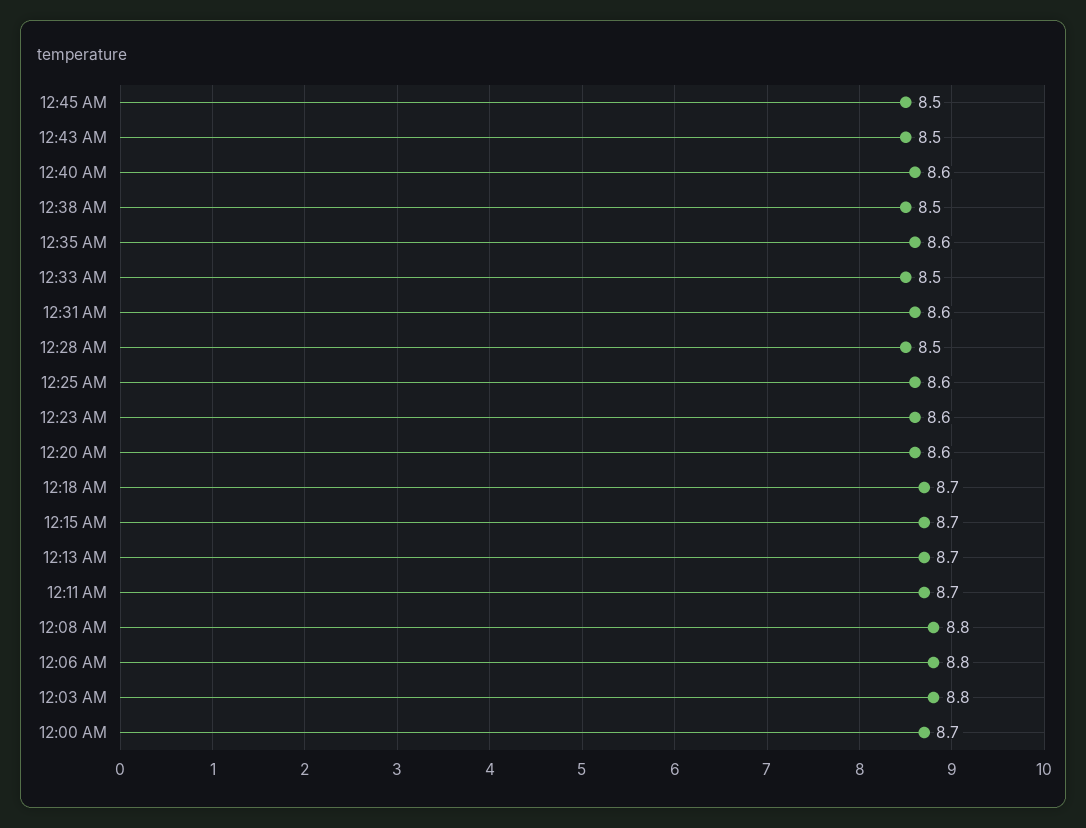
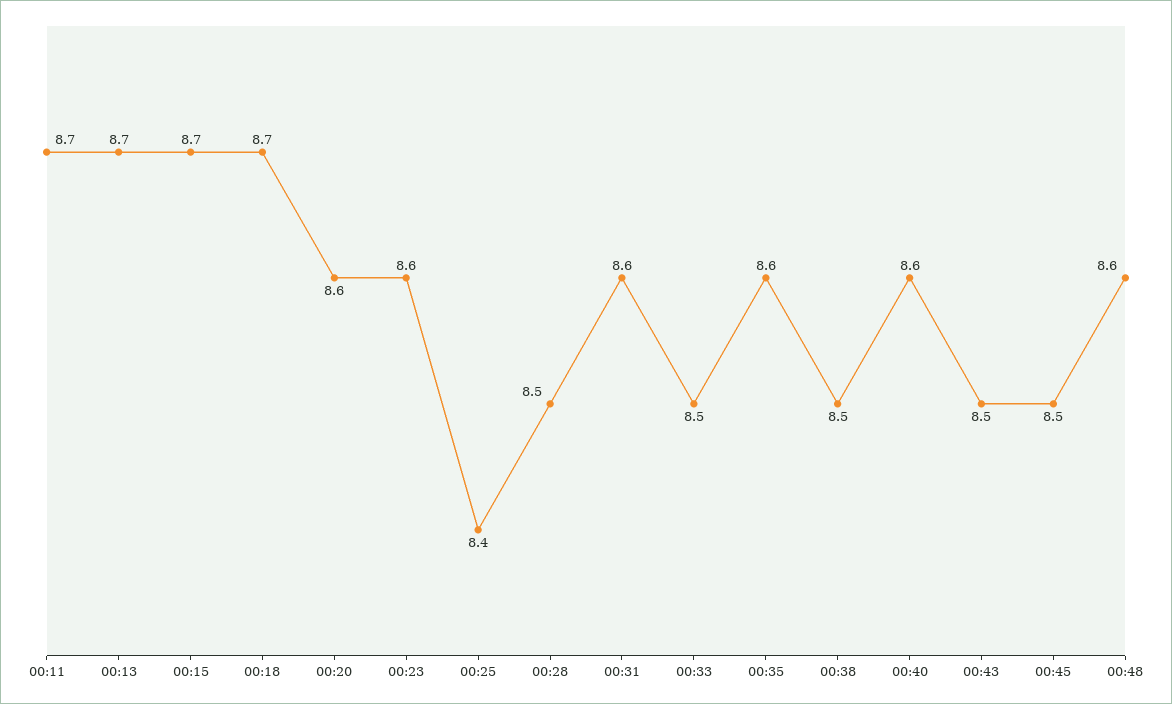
12:25 AM: 8.6 -> 8.4
12:08 AM: 8.8 -> none
12:06 AM: 8.8 -> none
12:03 AM: 8.8 -> none
12:00 AM: 8.7 -> none
00:48: none -> 8.6

